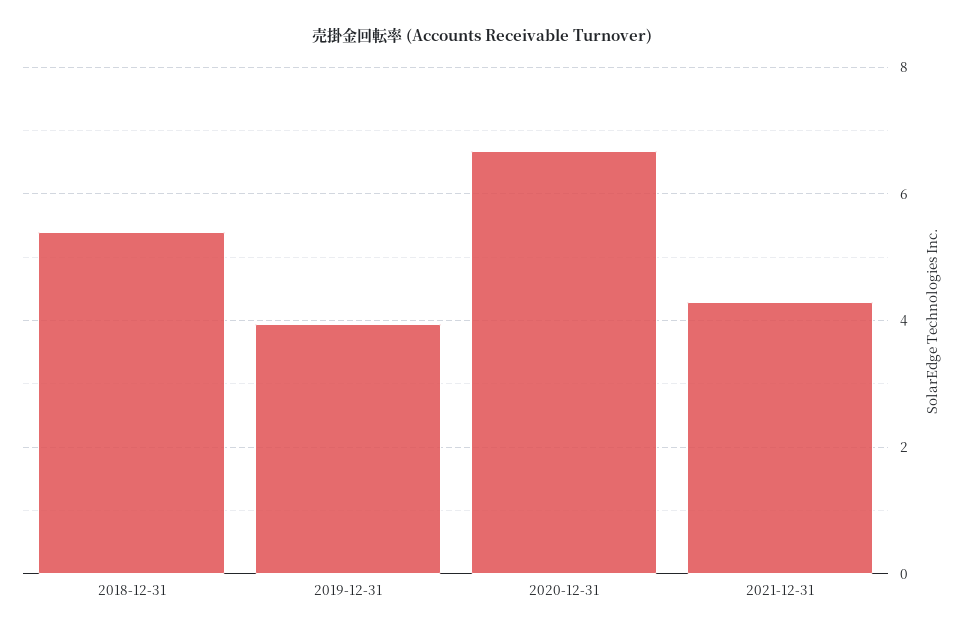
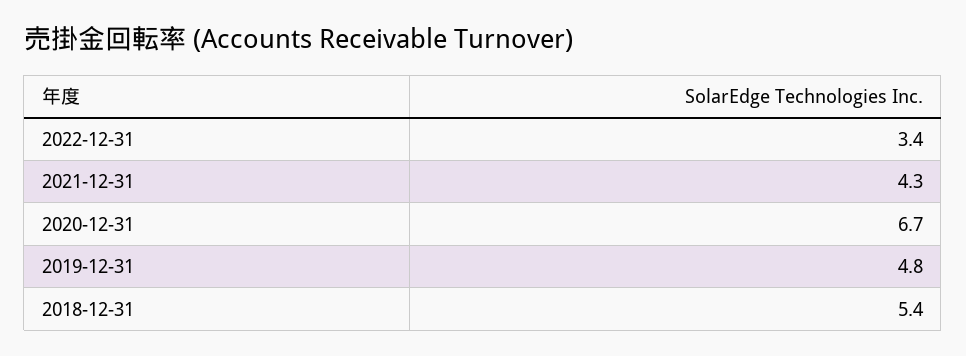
2019-12-31: 4 -> 4.8
2022-12-31: none -> 3.4

